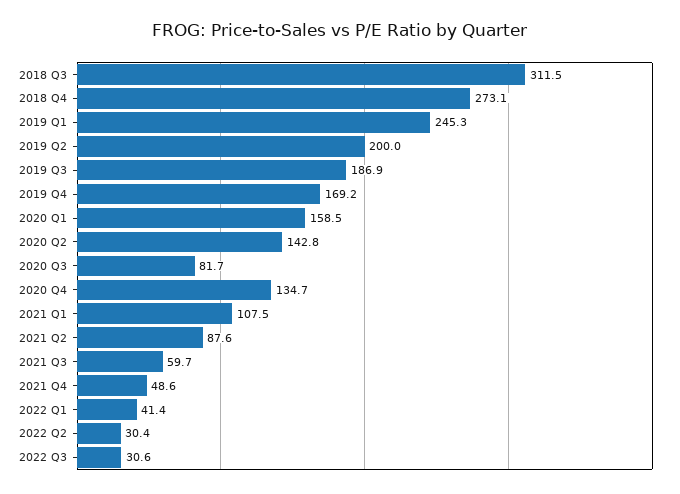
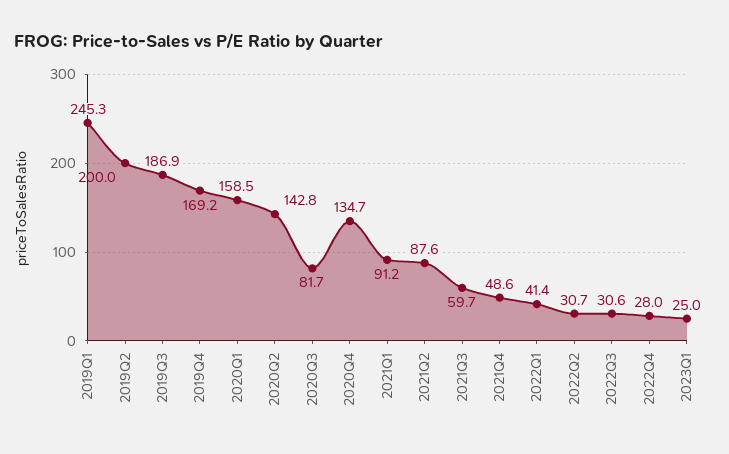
2018 Q3: 311.5 -> none
2018 Q4: 273.1 -> none
2021 Q1: 107.5 -> 91.2
2022 Q2: 30.4 -> 30.7
2022Q4: none -> 28
2023Q1: none -> 25

